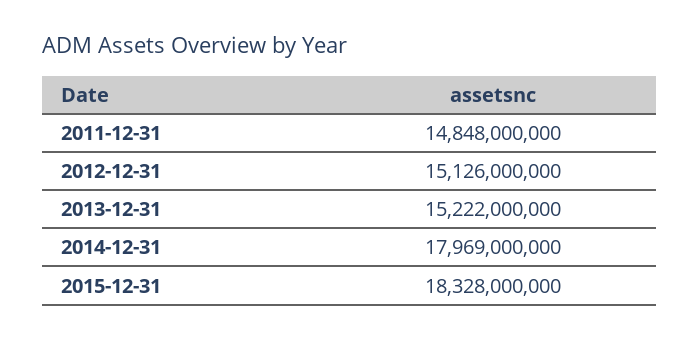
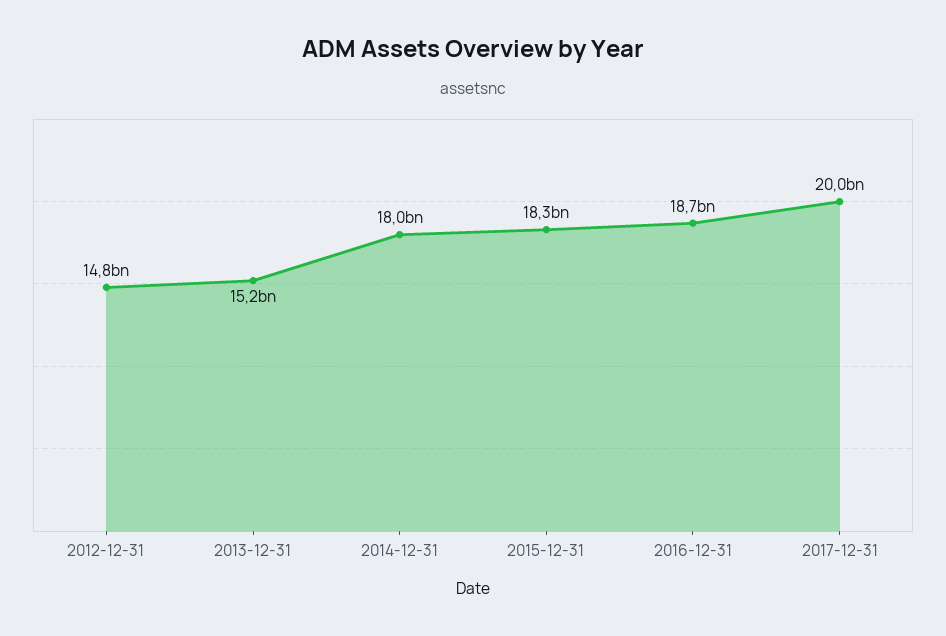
2011-12-31: 14848000000 -> none
2012-12-31: 15126000000 -> 14800000000
2016-12-31: none -> 18700000000
2017-12-31: none -> 20000000000

